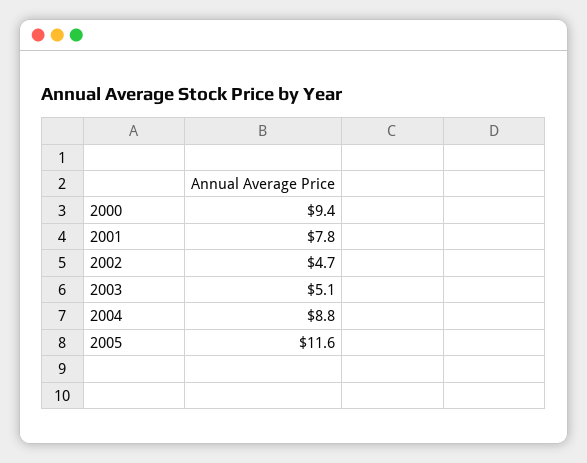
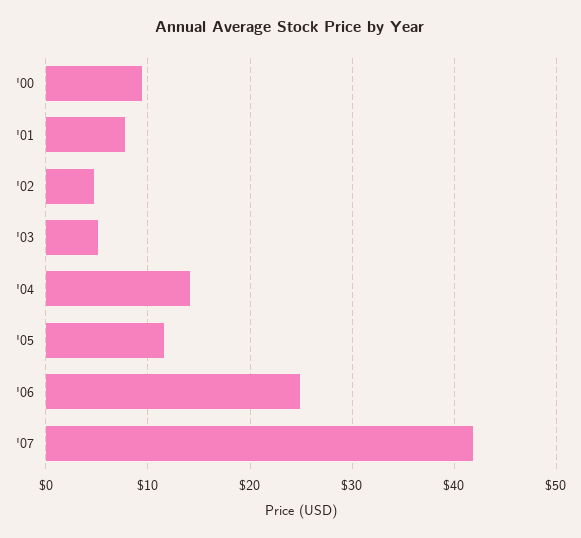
2004: 8.8 -> 14
'06: none -> 25
'07: none -> 42

